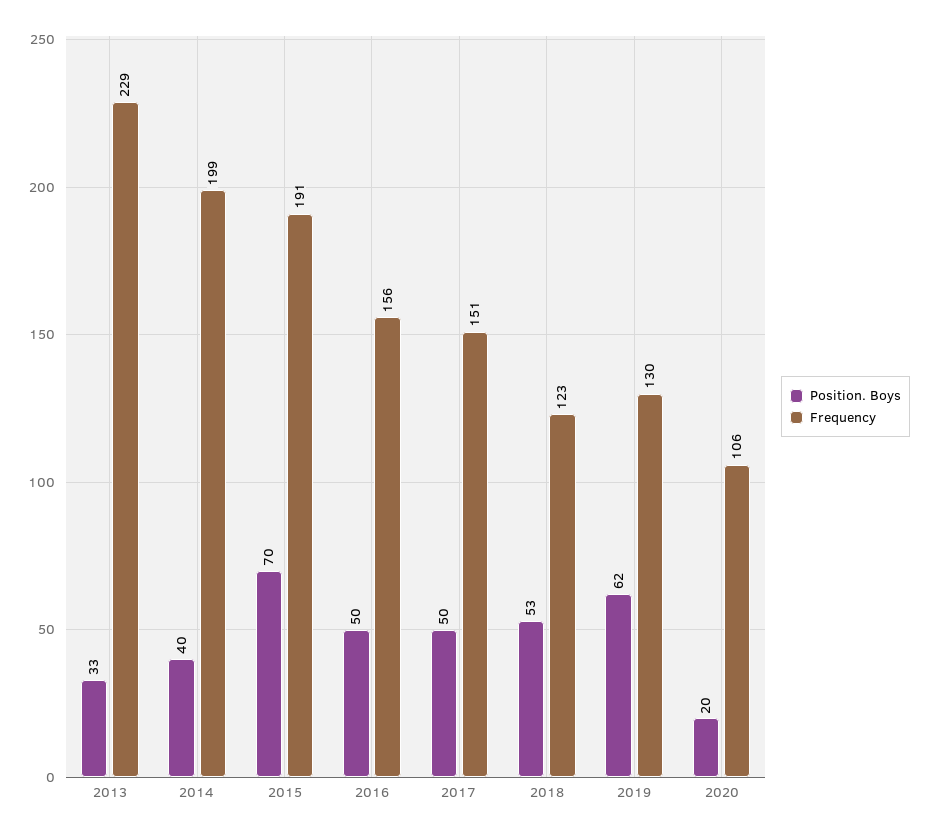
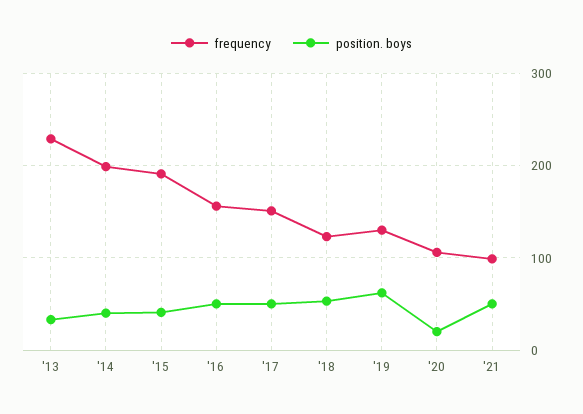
Position. Boys, 2015: 70 -> 40
Frequency, '21: none -> 100
Position. Boys, '21: none -> 50

